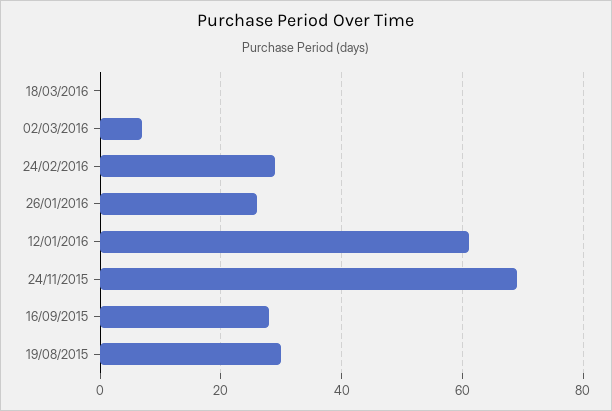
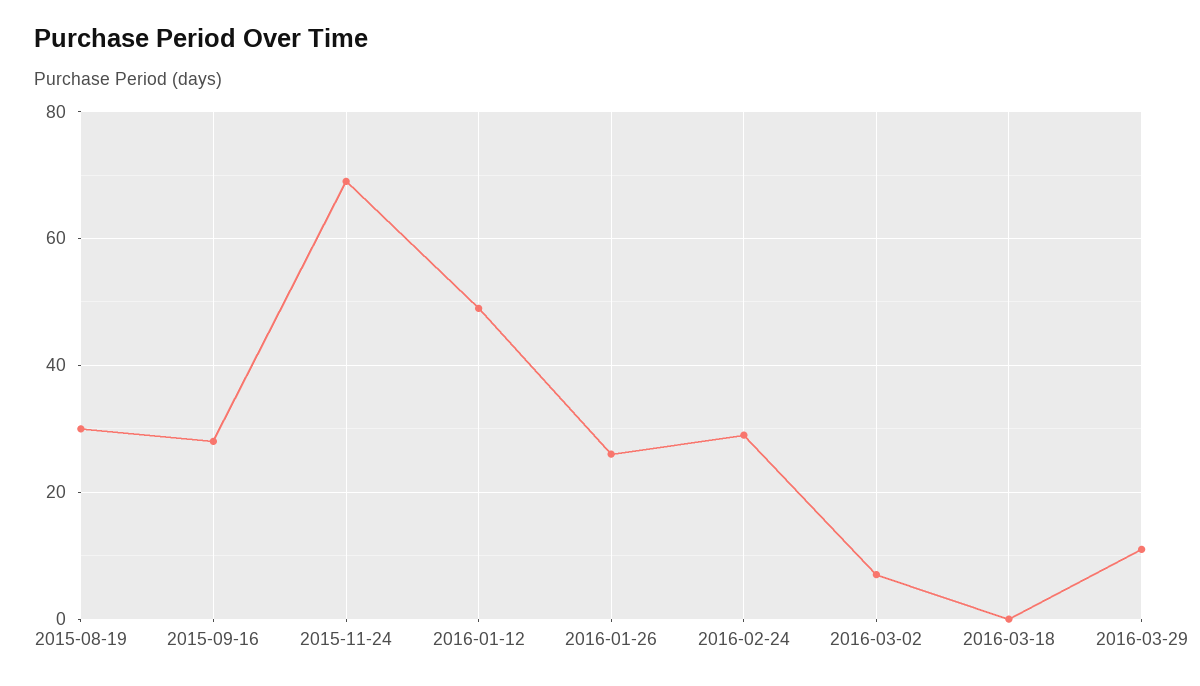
12/01/2016: 60 -> 50
2016-03-29: none -> 10

